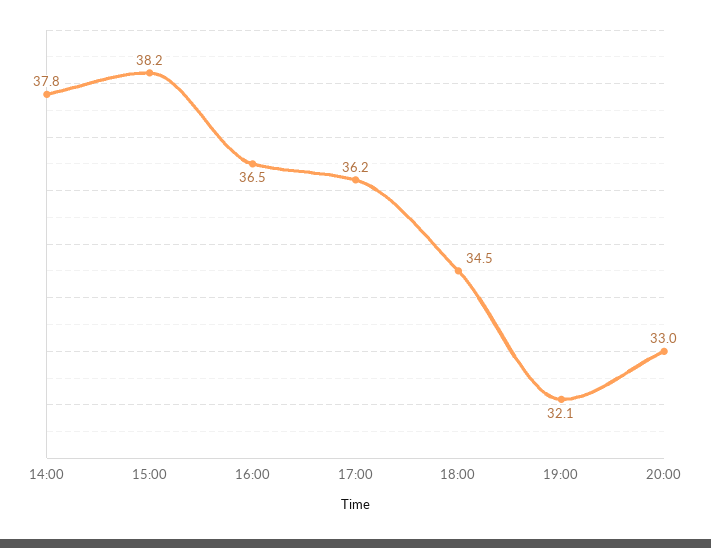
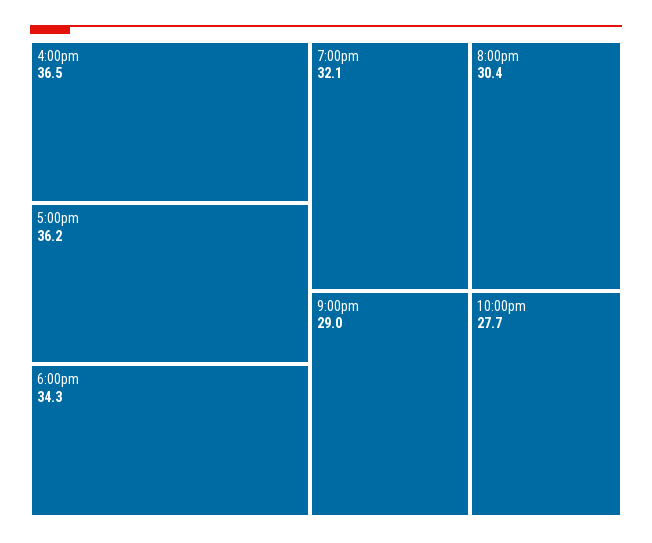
14:00: 37.8 -> none
15:00: 38.2 -> none
18:00: 34.5 -> 34.3
20:00: 33 -> 30.4
9:00pm: none -> 29
10:00pm: none -> 27.7

